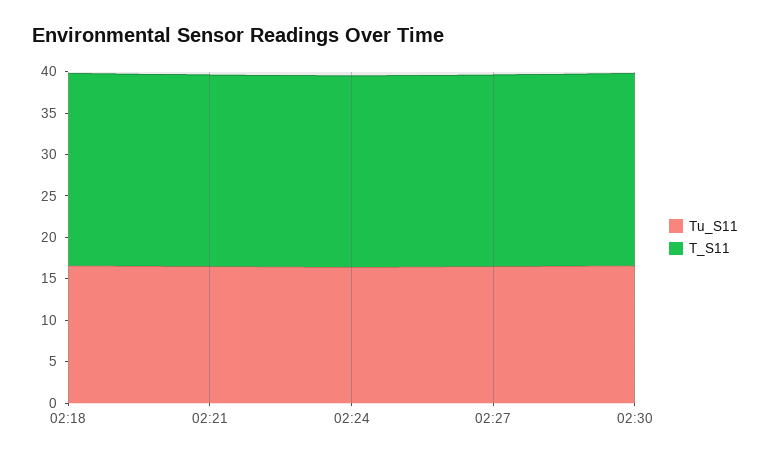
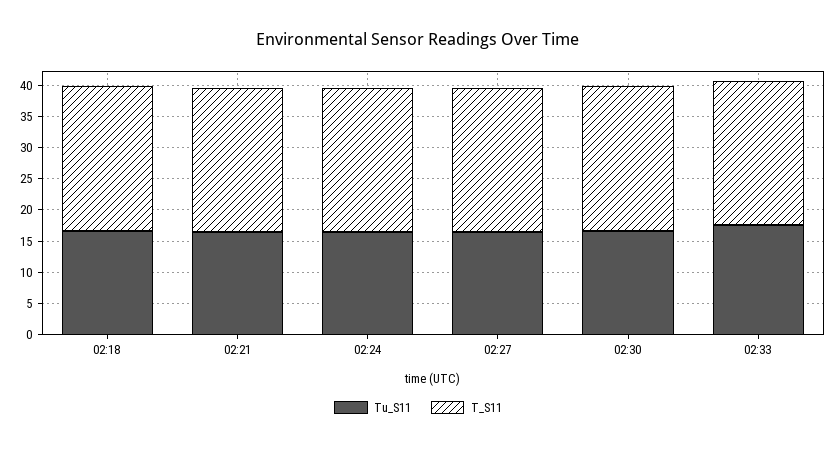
Tu_S11, 02:33: none -> 17.5
T_S11, 02:33: none -> 22.5

